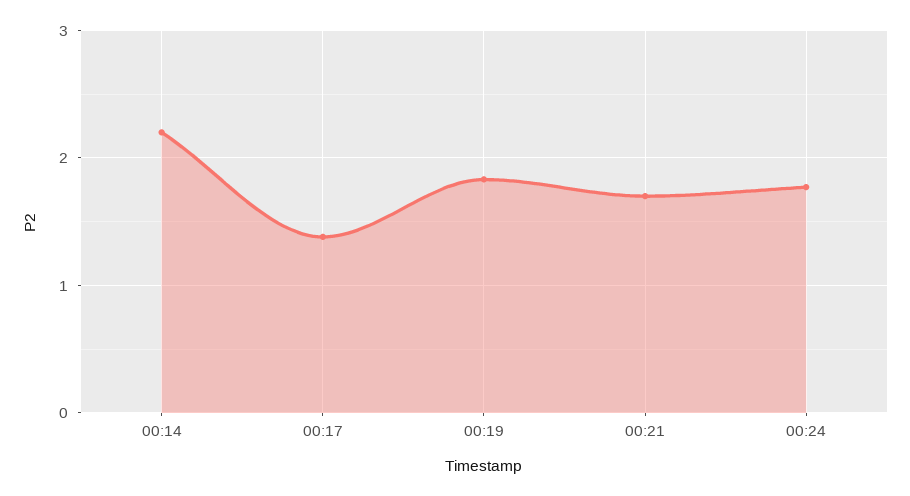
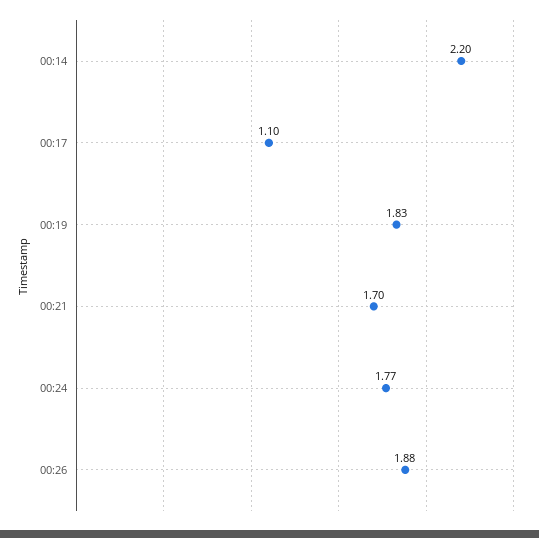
00:17: 1.4 -> 1.1
00:26: none -> 1.88

